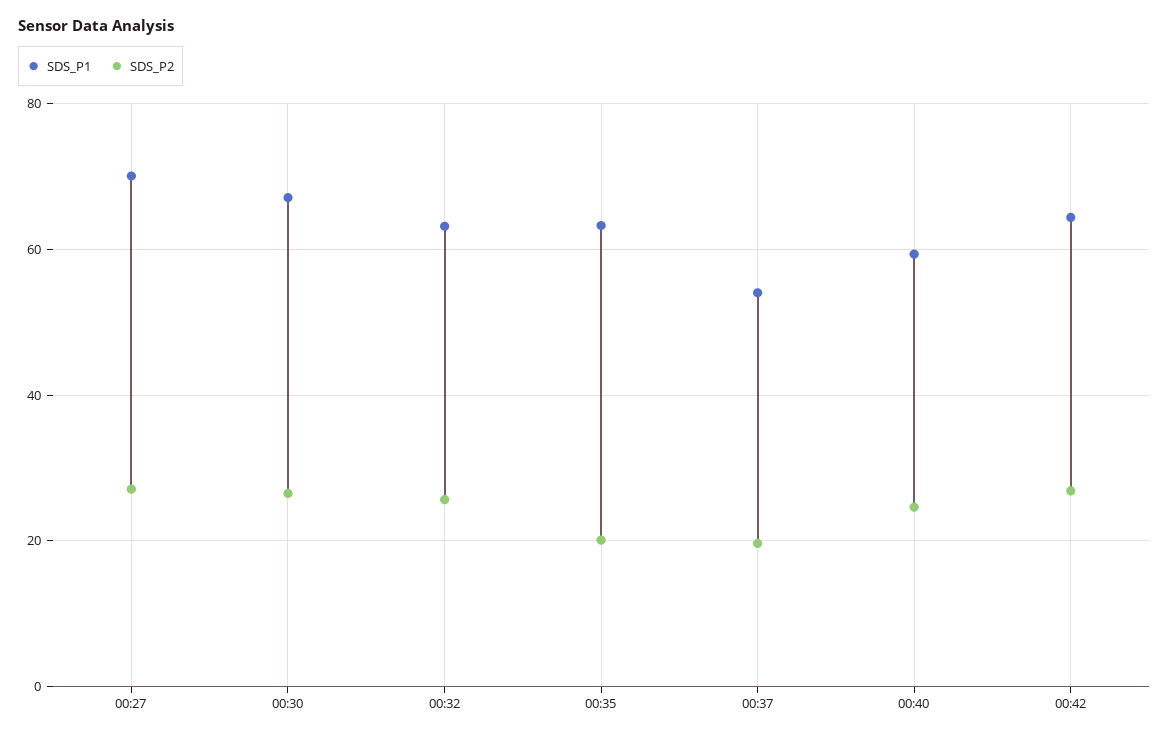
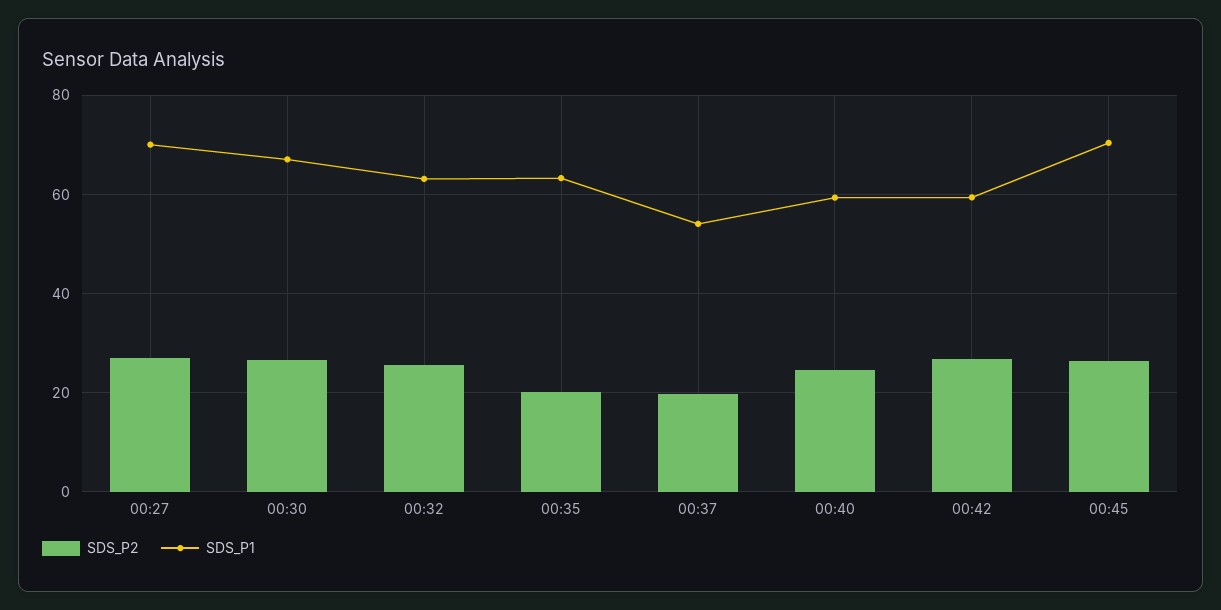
SDS_P1, 00:42: 64 -> 60
SDS_P2, 00:45: none -> 26
SDS_P1, 00:45: none -> 70

